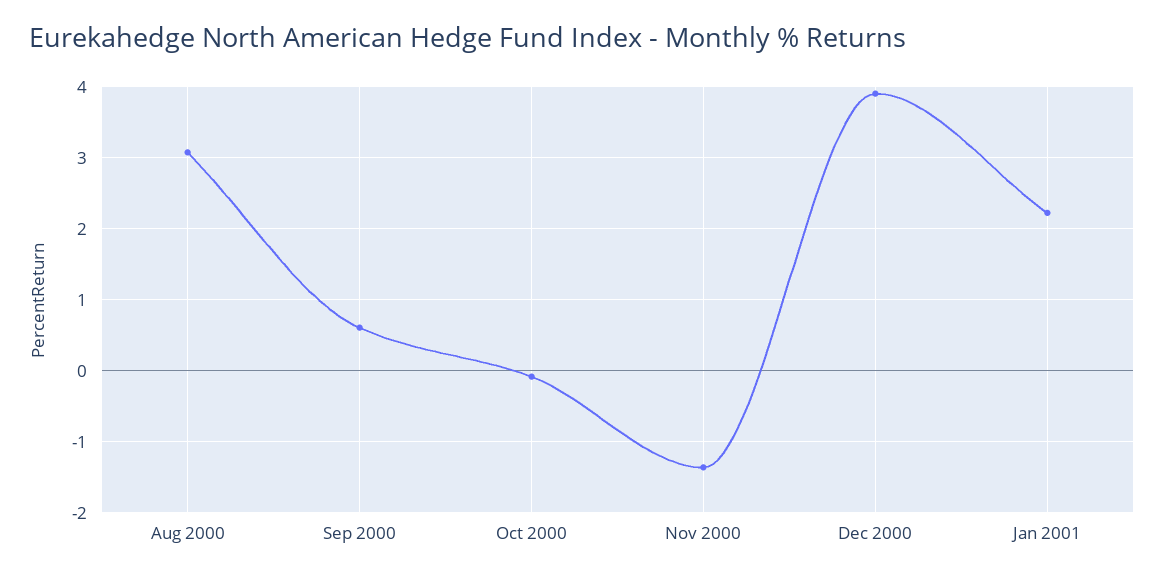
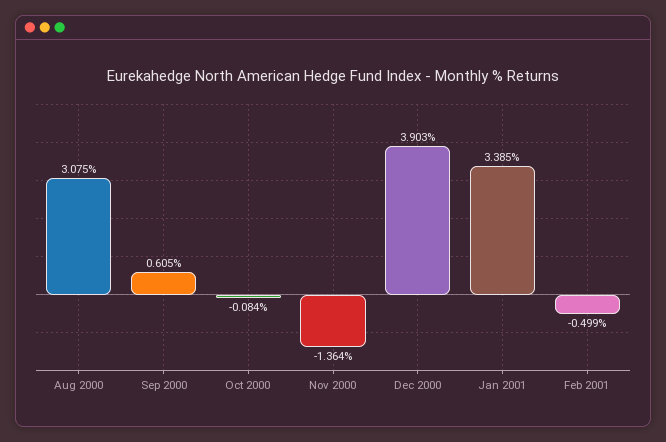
Jan 2001: 2.2 -> 3.385
Feb 2001: none -> -0.499

